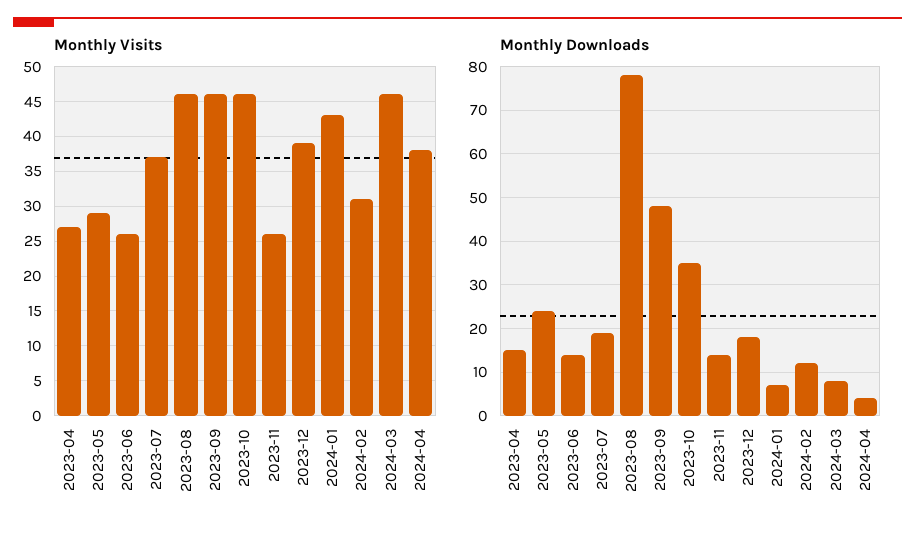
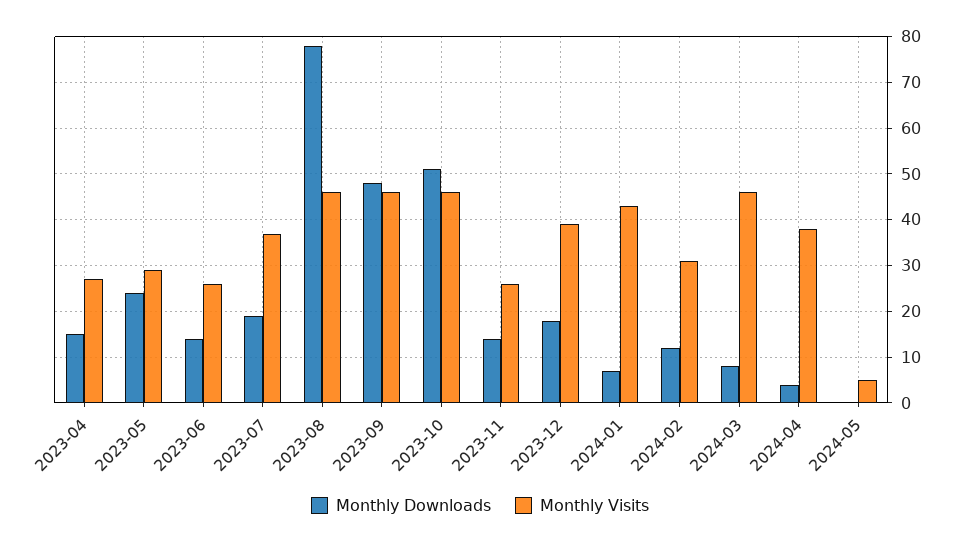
Monthly Downloads, 2023-10: 35 -> 50
Monthly Downloads, 2024-05: none -> 0
Monthly Visits, 2024-05: none -> 5

